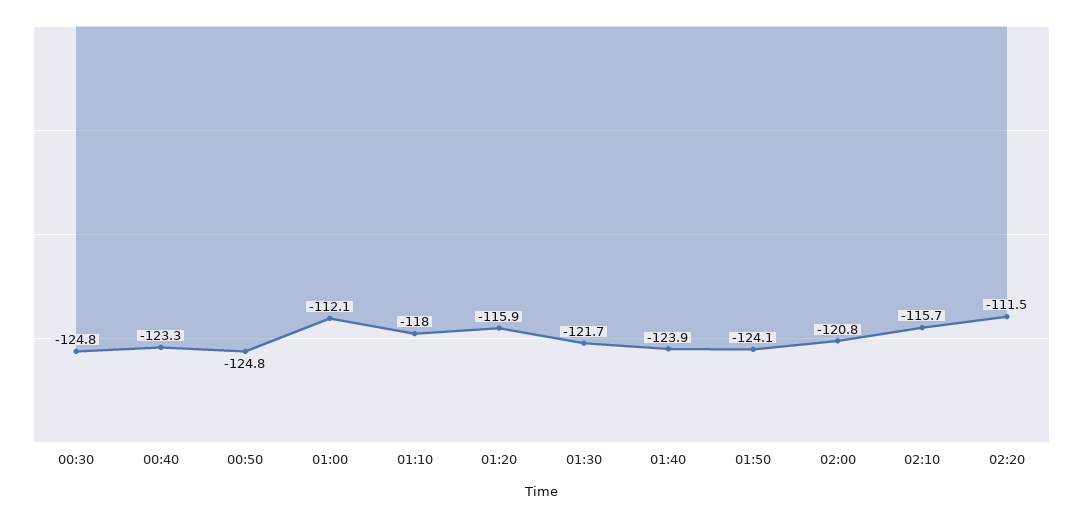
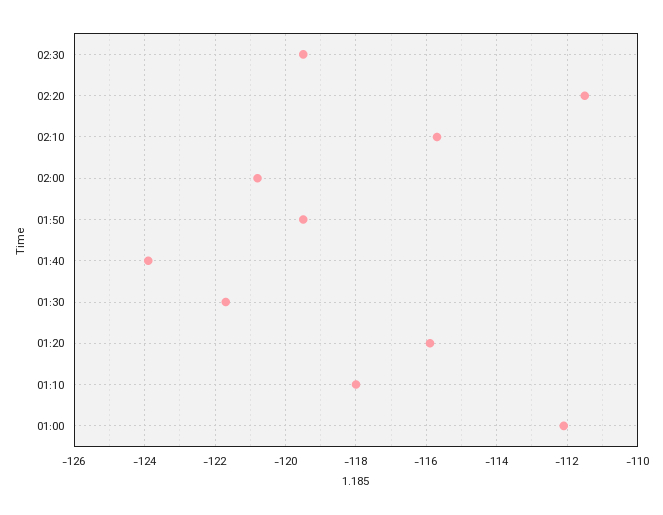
00:30: -124.8 -> none
00:40: -123.3 -> none
00:50: -124.8 -> none
01:50: -124.1 -> -119.5
02:30: none -> -119.5

